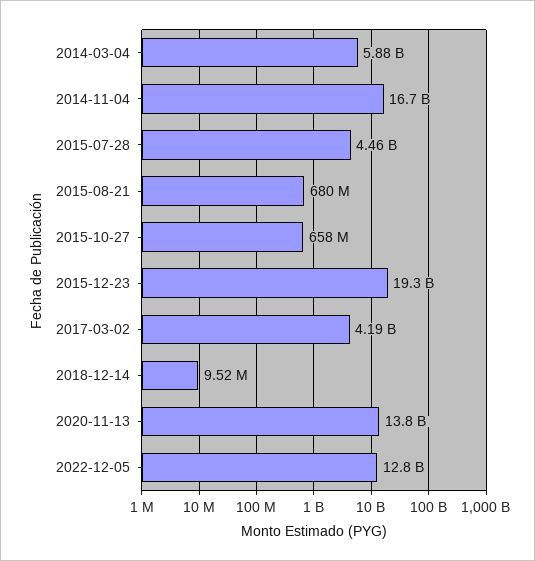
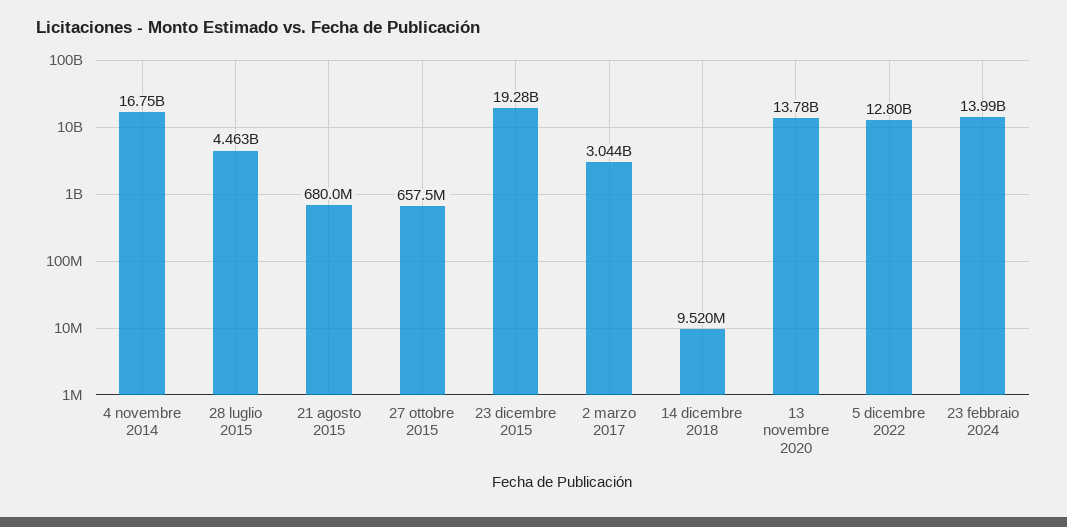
2014-03-04: 5880000000 -> none
2017-03-02: 4190000000 -> 3044000000
23 febbraio 2024: none -> 13990000000

